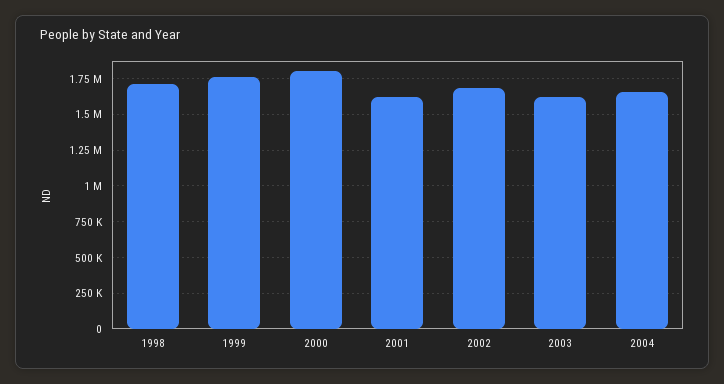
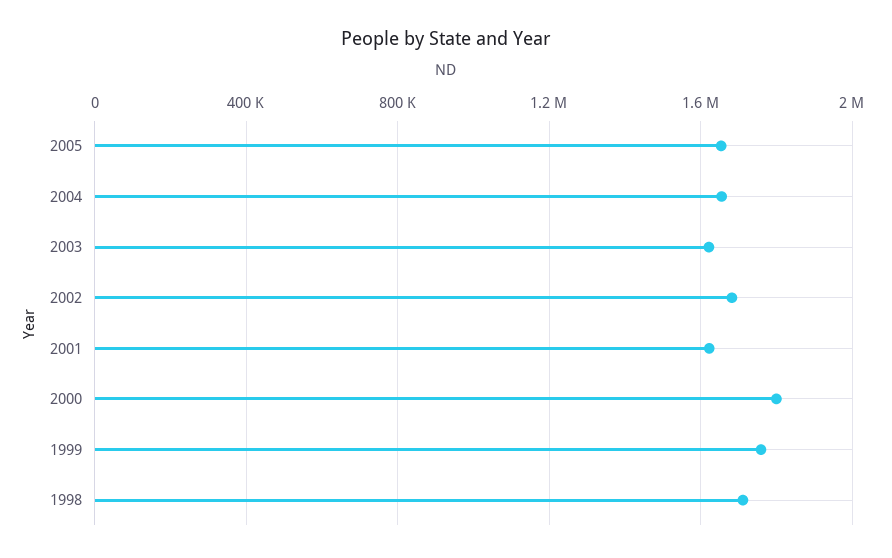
2005: none -> 1650000

